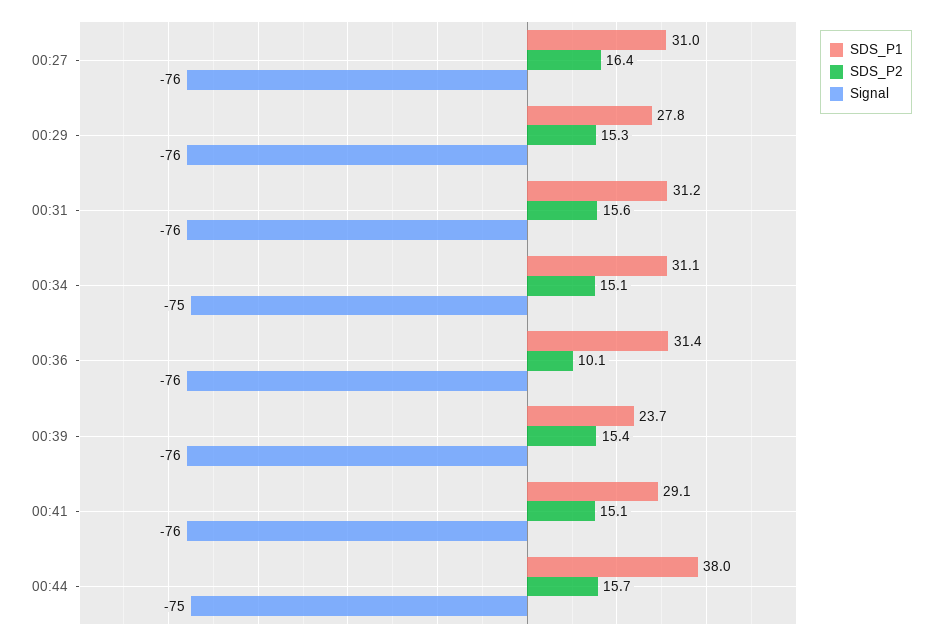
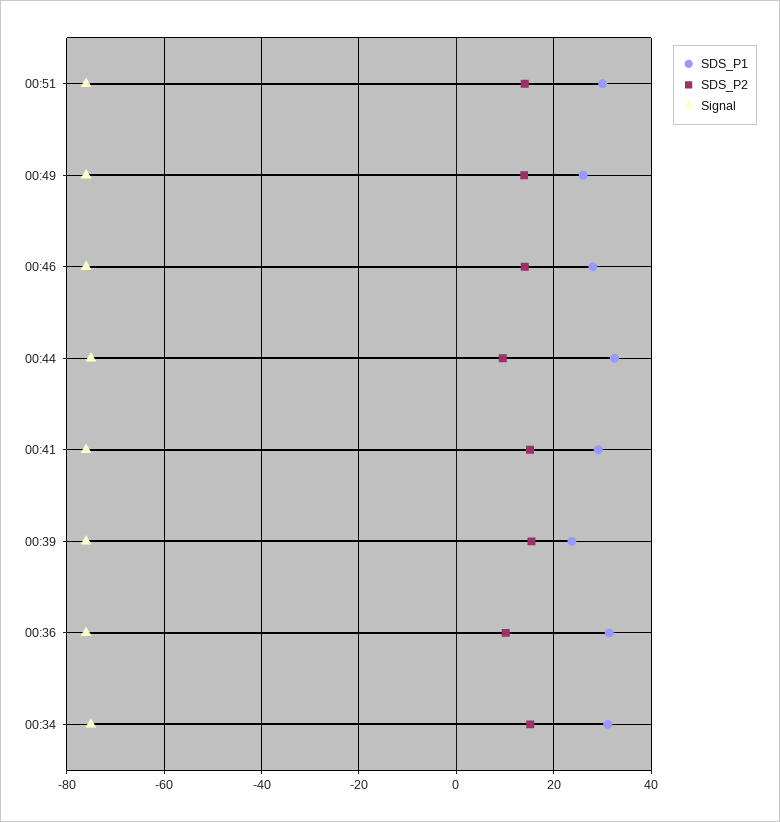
SDS_P1, 00:27: 31 -> none
SDS_P2, 00:27: 16.4 -> none
Signal, 00:27: -76 -> none
SDS_P1, 00:29: 27.8 -> none
SDS_P2, 00:29: 15.3 -> none
Signal, 00:29: -76 -> none
SDS_P1, 00:31: 31.2 -> none
SDS_P2, 00:31: 15.6 -> none
Signal, 00:31: -76 -> none
SDS_P1, 00:44: 38 -> 32
SDS_P2, 00:44: 15.7 -> 10
SDS_P1, 00:51: none -> 30
SDS_P2, 00:51: none -> 14
Signal, 00:51: none -> -76
SDS_P1, 00:49: none -> 26
SDS_P2, 00:49: none -> 14
Signal, 00:49: none -> -76
SDS_P1, 00:46: none -> 28
SDS_P2, 00:46: none -> 14
Signal, 00:46: none -> -76

